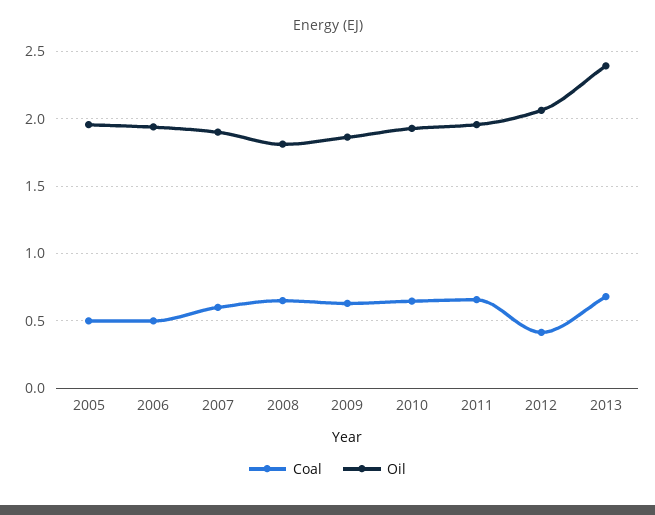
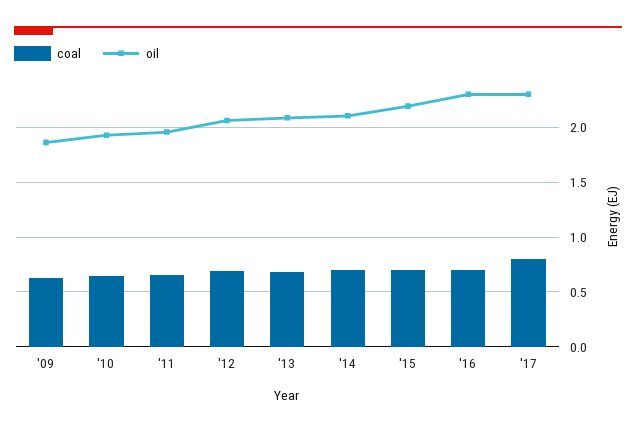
Coal, 2005: 0.5 -> none
Oil, 2005: 1.95 -> none
Coal, 2006: 0.5 -> none
Oil, 2006: 1.95 -> none
Coal, 2007: 0.6 -> none
Oil, 2007: 1.9 -> none
Coal, 2008: 0.65 -> none
Oil, 2008: 1.8 -> none
Coal, 2012: 0.4 -> 0.7
Oil, 2013: 2.4 -> 2.1
Coal, '14: none -> 0.7
Oil, '14: none -> 2.1
Coal, '15: none -> 0.7
Oil, '15: none -> 2.2
Coal, '16: none -> 0.7
Oil, '16: none -> 2.3
Coal, '17: none -> 0.8
Oil, '17: none -> 2.3

